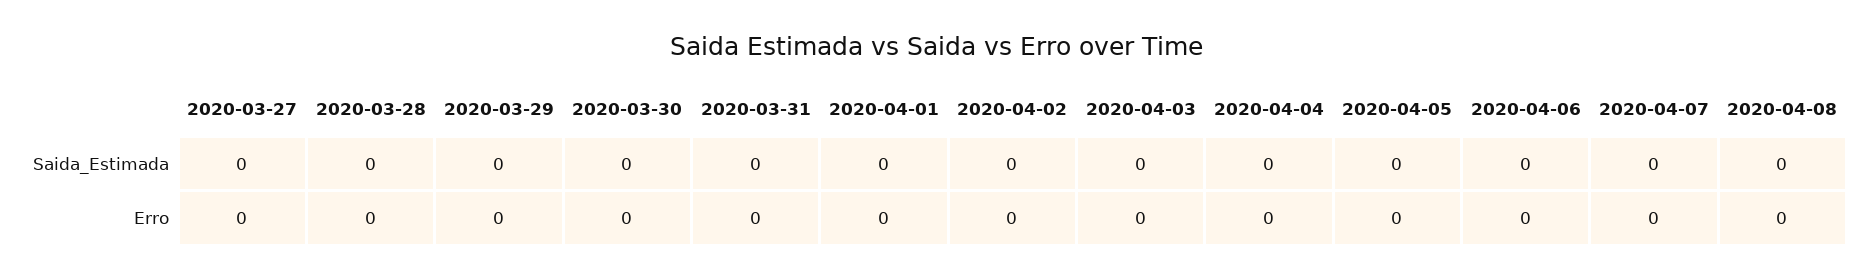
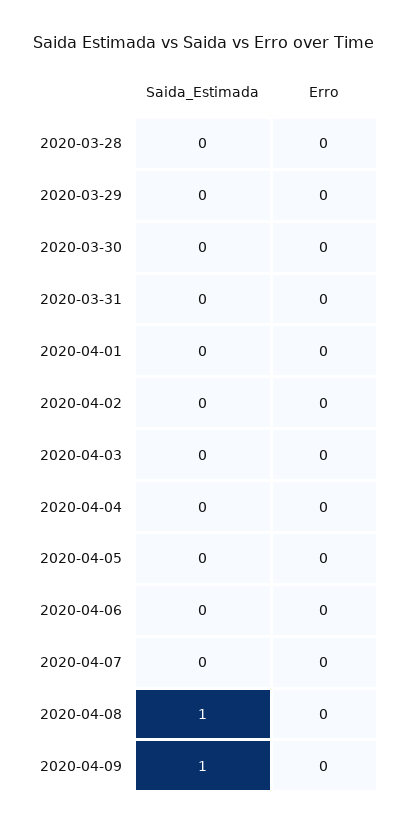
2020-03-27, Saida_Estimada: 0 -> none
2020-04-08, Saida_Estimada: 0 -> 1
2020-03-27, Erro: 0 -> none
2020-04-09, Saida_Estimada: none -> 1
2020-04-09, Erro: none -> 0

